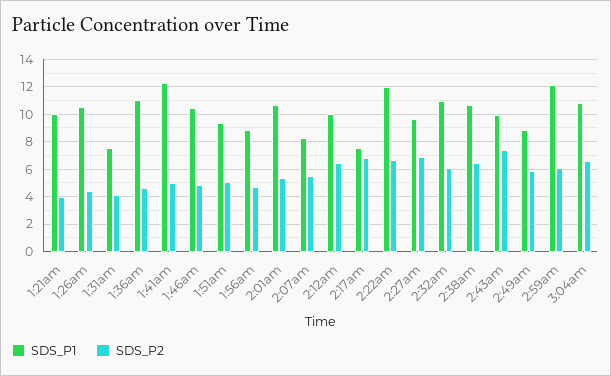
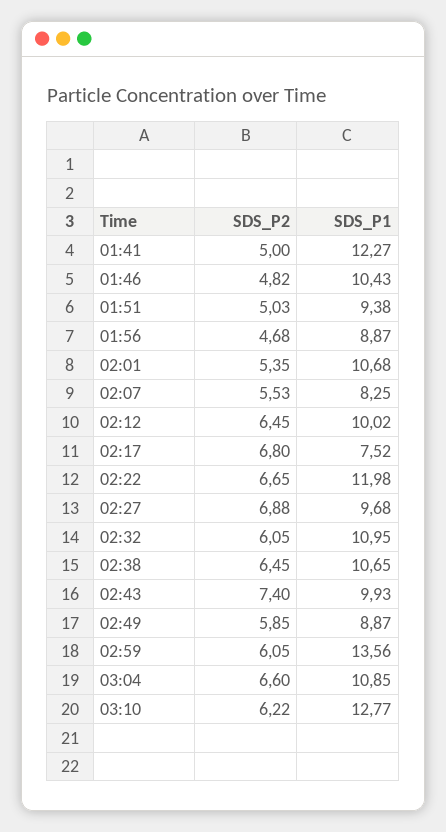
SDS_P1, 1:21am: 10 -> none
SDS_P2, 1:21am: 4 -> none
SDS_P1, 1:26am: 10.5 -> none
SDS_P2, 1:26am: 4.5 -> none
SDS_P1, 1:31am: 7.5 -> none
SDS_P2, 1:31am: 4 -> none
SDS_P1, 1:36am: 11 -> none
SDS_P2, 1:36am: 4.5 -> none
SDS_P1, 2:59am: 12 -> 13.56
SDS_P2, 03:10: none -> 6.22
SDS_P1, 03:10: none -> 12.77

